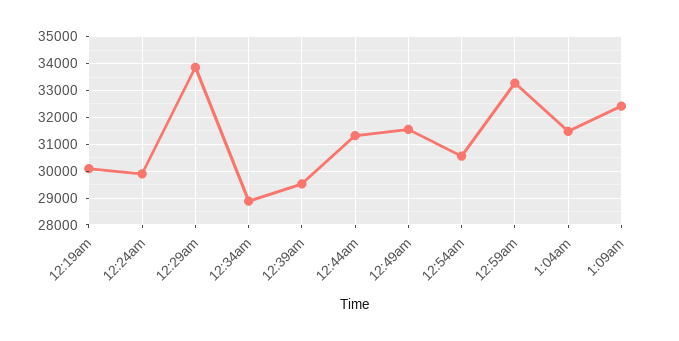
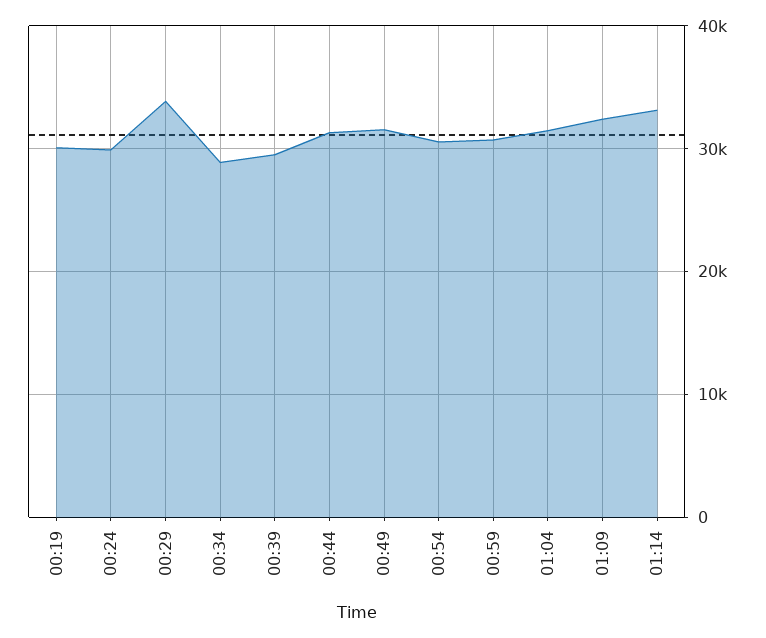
12:59am: 33250 -> 31000
01:14: none -> 33000

